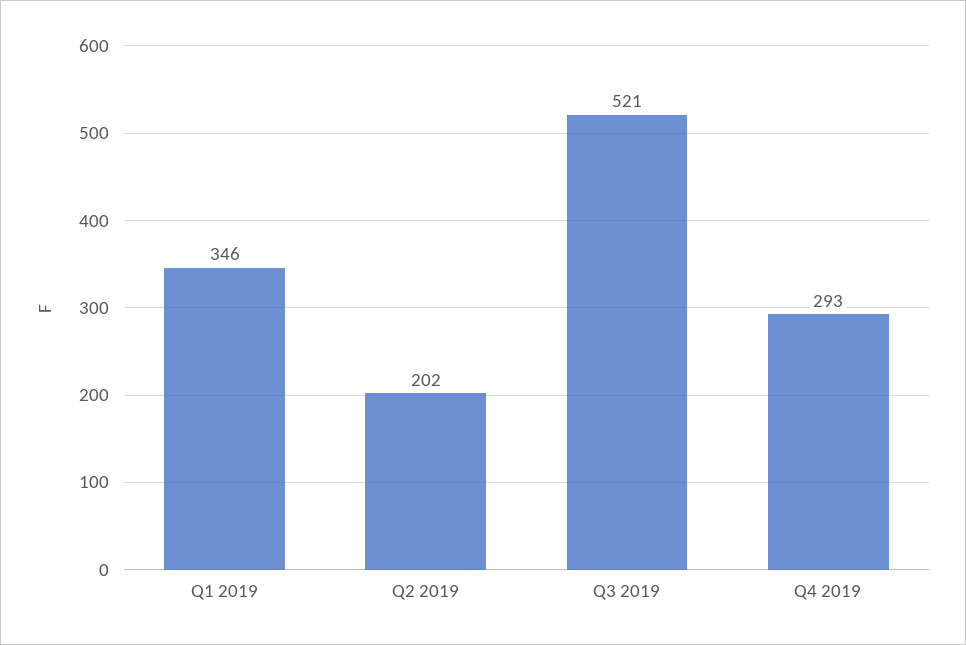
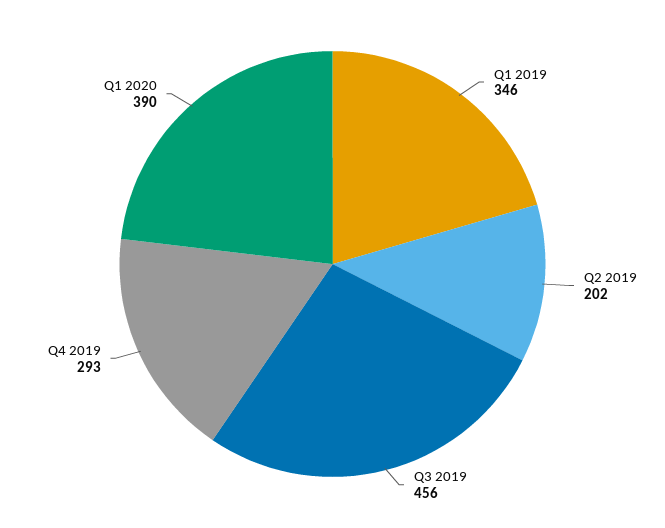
Q3 2019: 521 -> 456
Q1 2020: none -> 390

